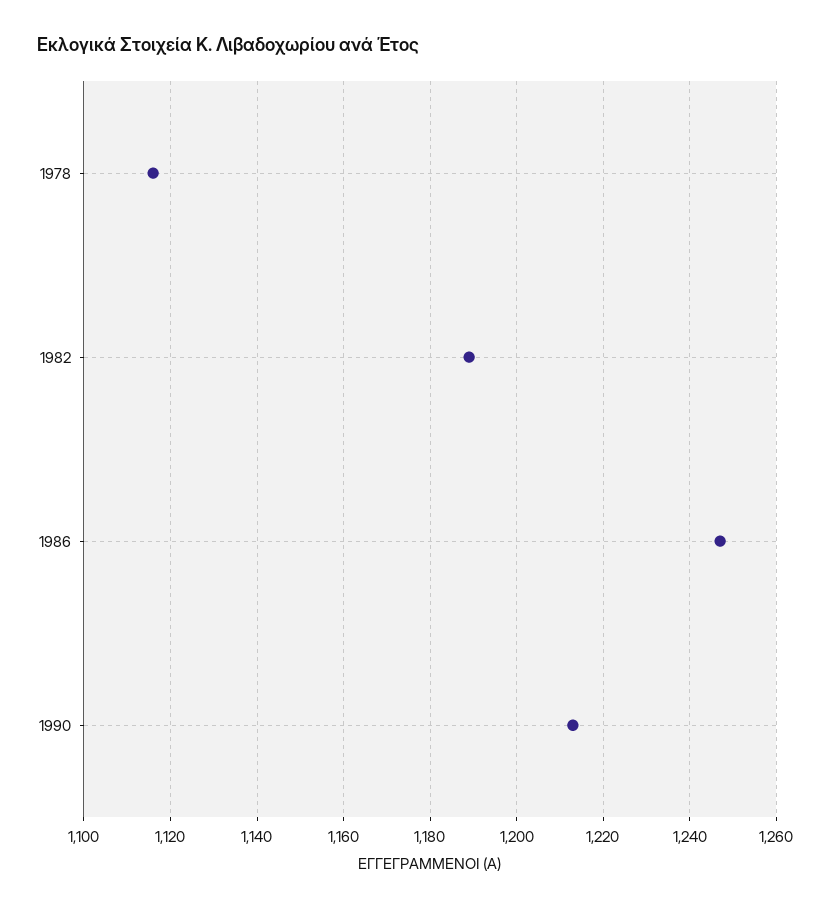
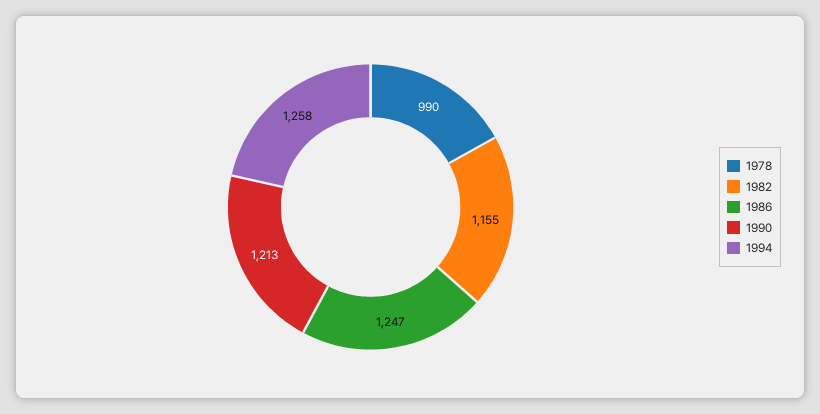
1978: 1115 -> 990
1982: 1190 -> 1155
1994: none -> 1258

